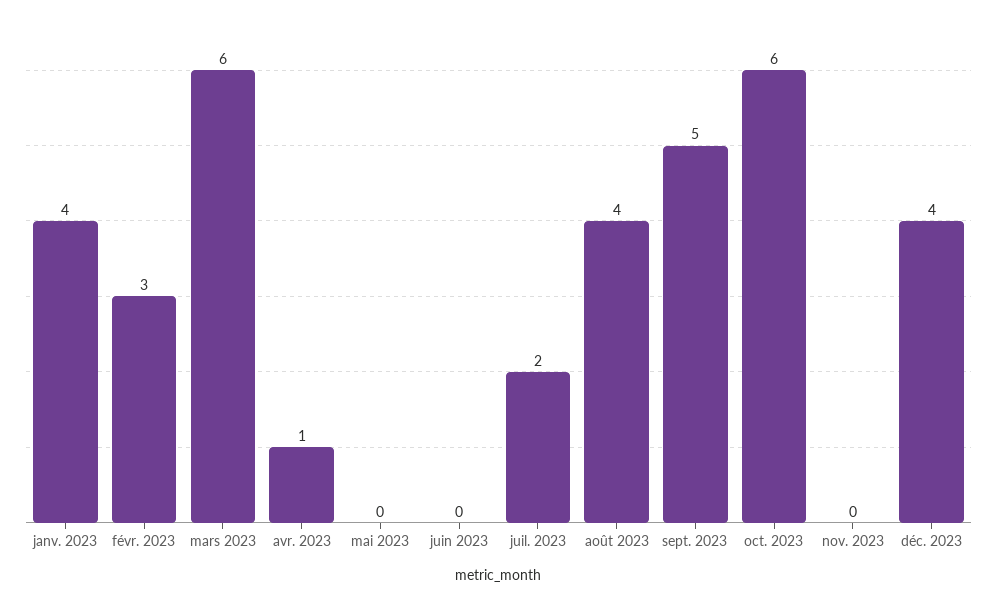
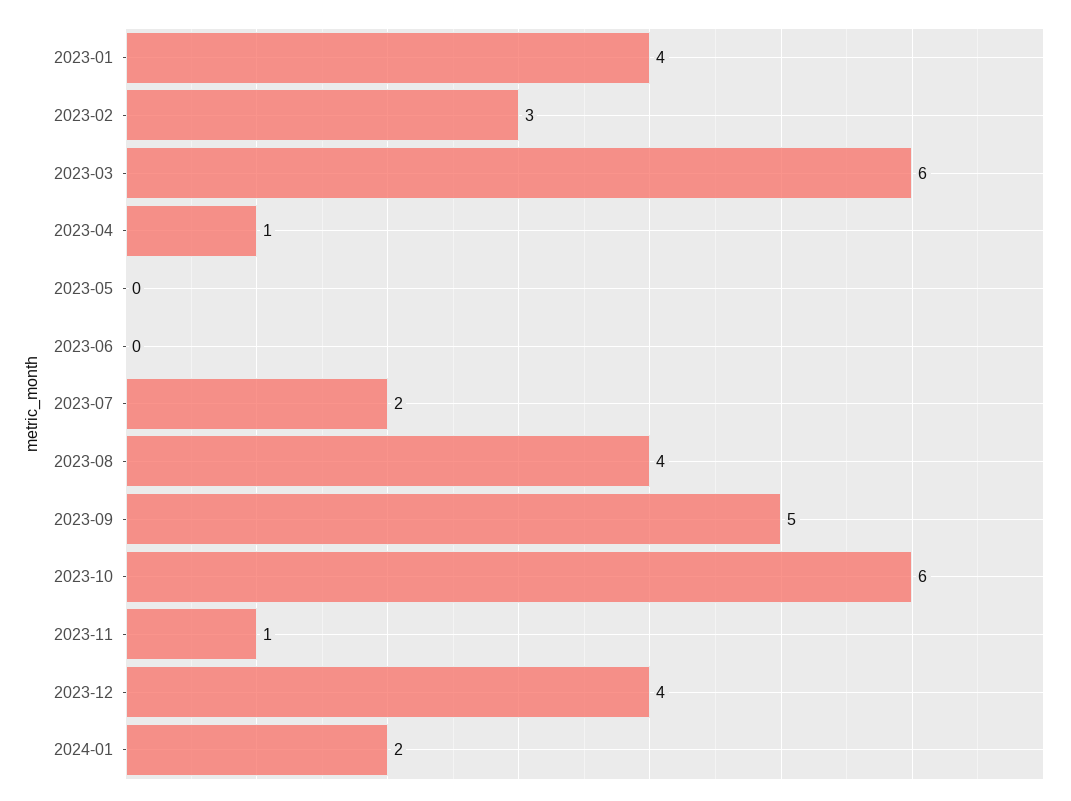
nov. 2023: 0 -> 1
2024-01: none -> 2

